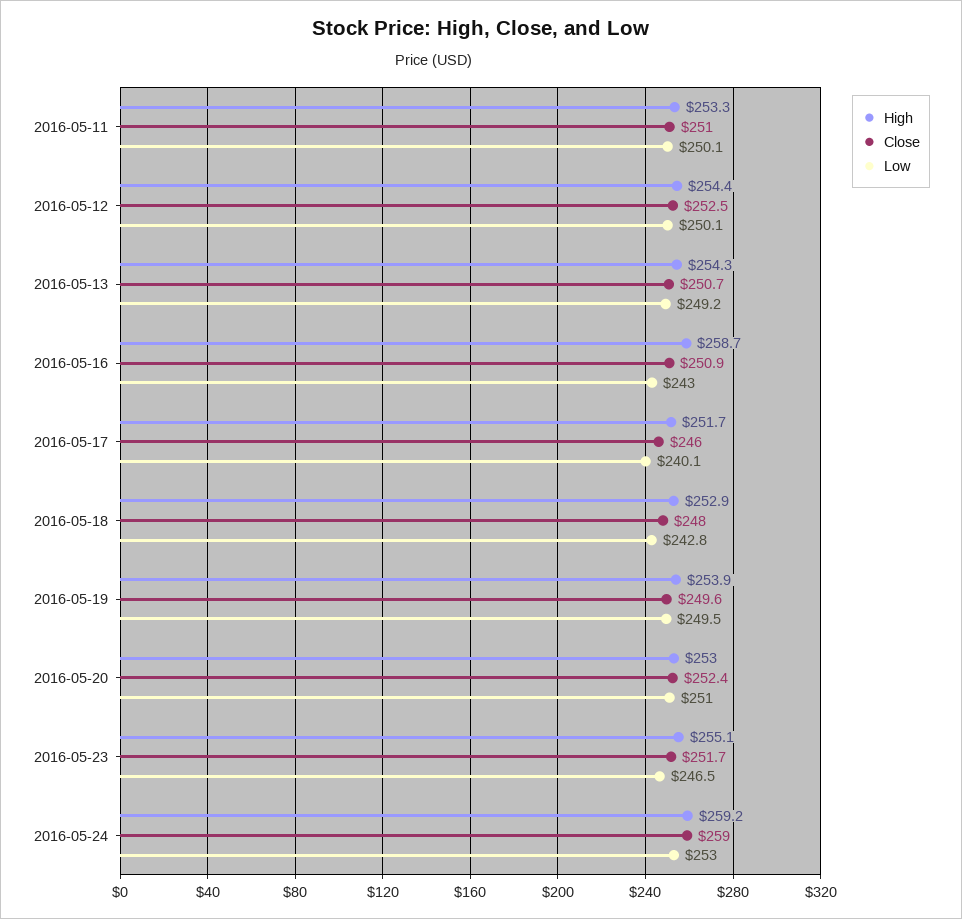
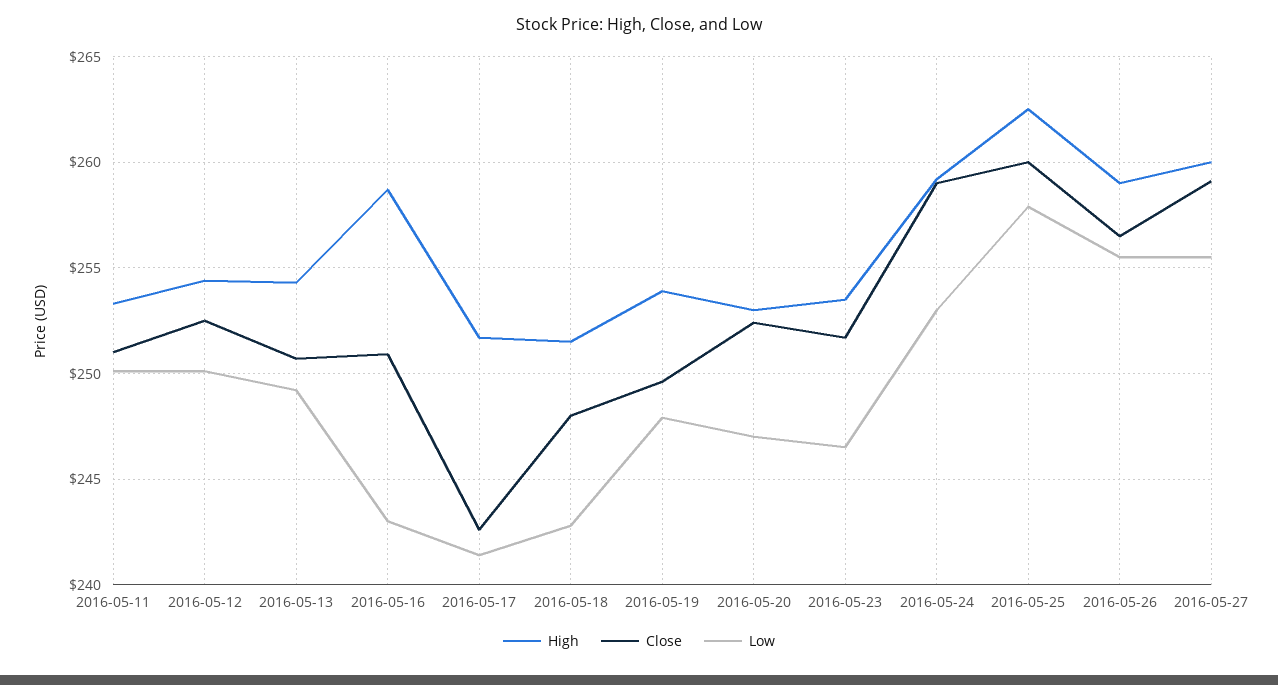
Close, 2016-05-17: 246 -> 242.5
Low, 2016-05-17: 240.1 -> 241.5
High, 2016-05-18: 252.9 -> 251.5
Low, 2016-05-19: 249.5 -> 248
Low, 2016-05-20: 251 -> 247
High, 2016-05-23: 255.1 -> 253.5
High, 2016-05-25: none -> 262.5
Close, 2016-05-25: none -> 260
Low, 2016-05-25: none -> 258
High, 2016-05-26: none -> 259
Close, 2016-05-26: none -> 256.5
Low, 2016-05-26: none -> 255.5
High, 2016-05-27: none -> 260
Close, 2016-05-27: none -> 259
Low, 2016-05-27: none -> 255.5

